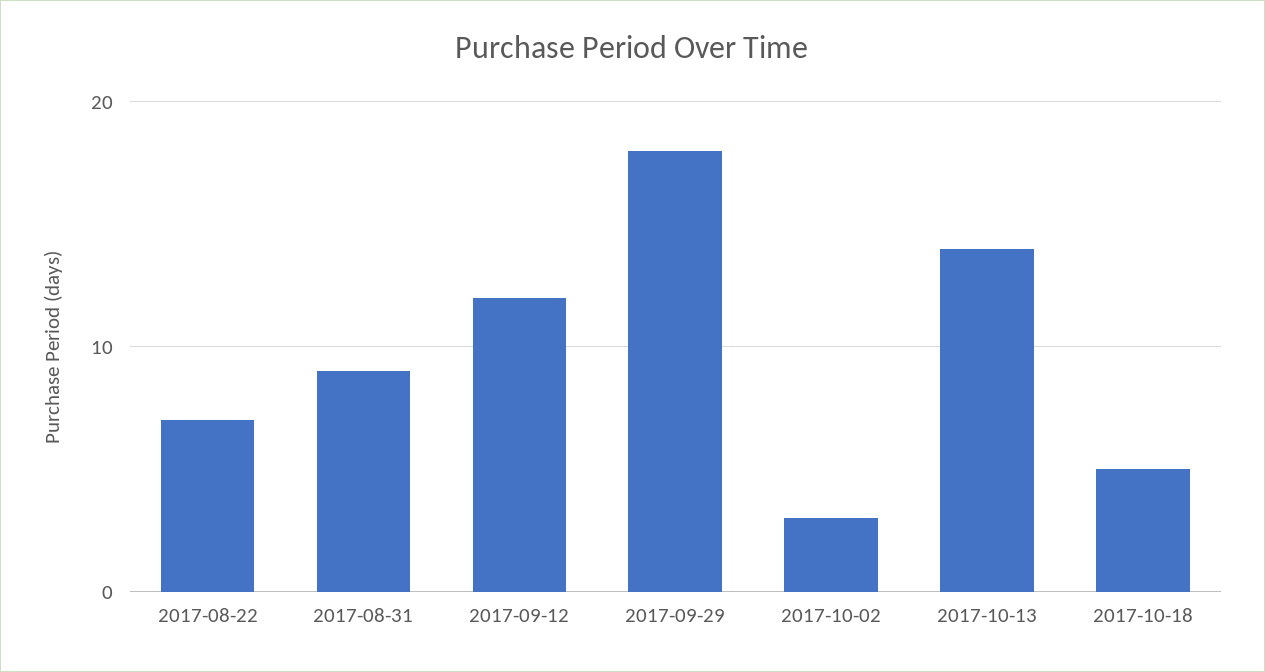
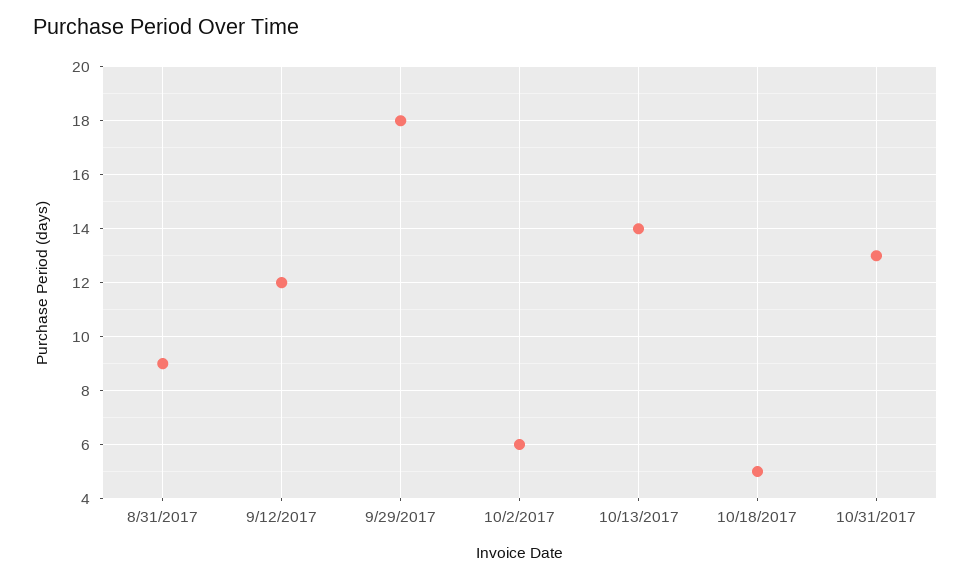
2017-08-22: 7 -> none
2017-10-02: 3 -> 6
10/31/2017: none -> 13

